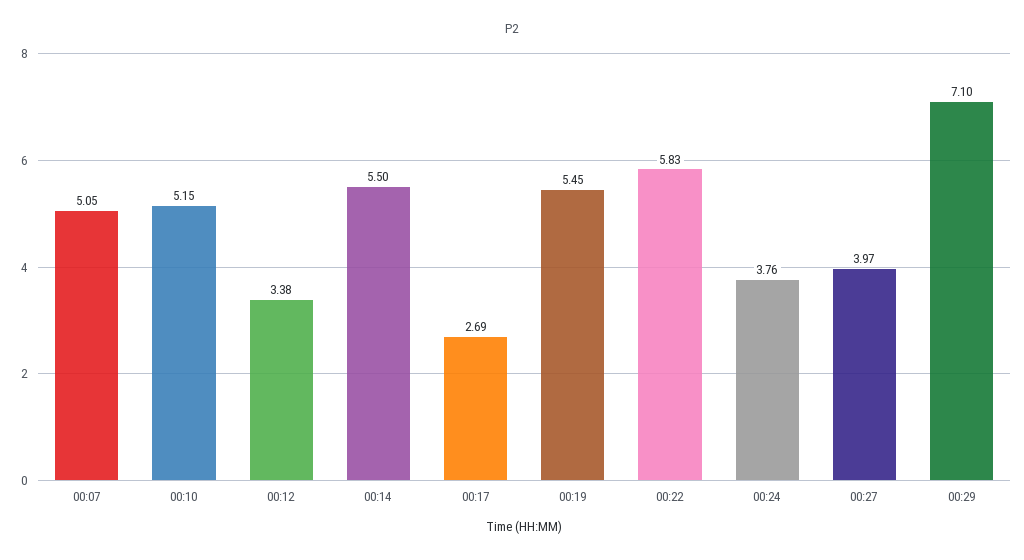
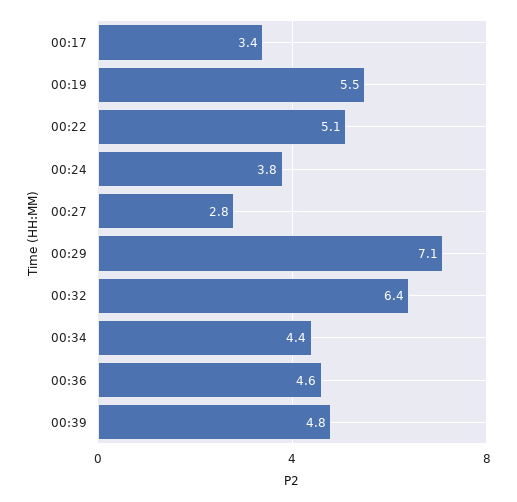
00:07: 5.05 -> none
00:10: 5.15 -> none
00:12: 3.38 -> none
00:14: 5.5 -> none
00:17: 2.69 -> 3.4
00:22: 5.83 -> 5.1
00:27: 3.97 -> 2.8
00:32: none -> 6.4
00:34: none -> 4.4
00:36: none -> 4.6
00:39: none -> 4.8

